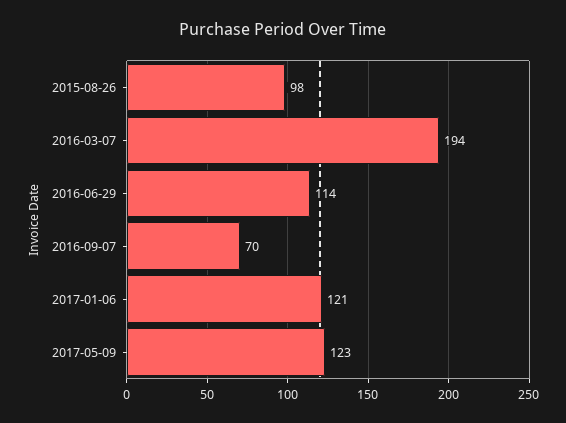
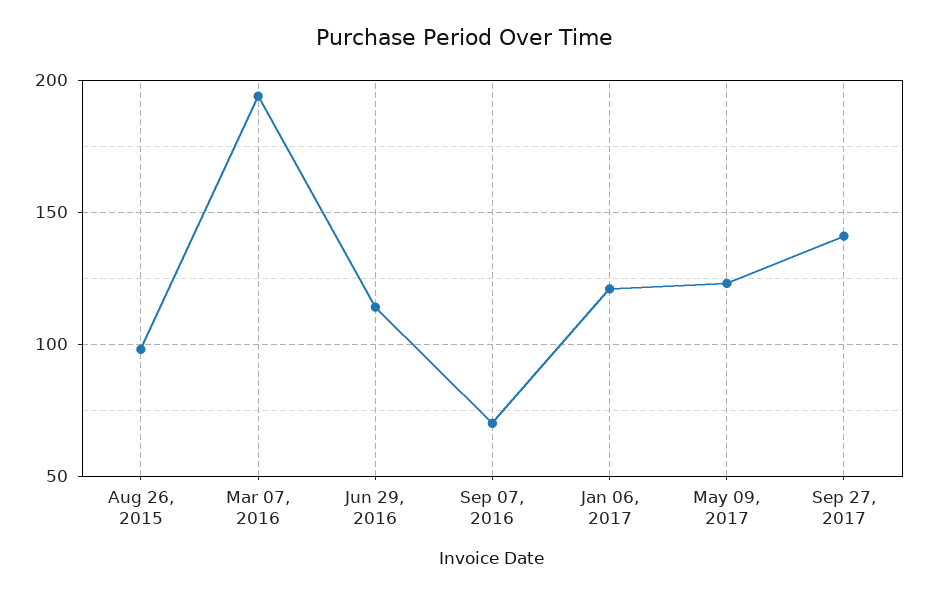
Sep 27, 2017: none -> 140

